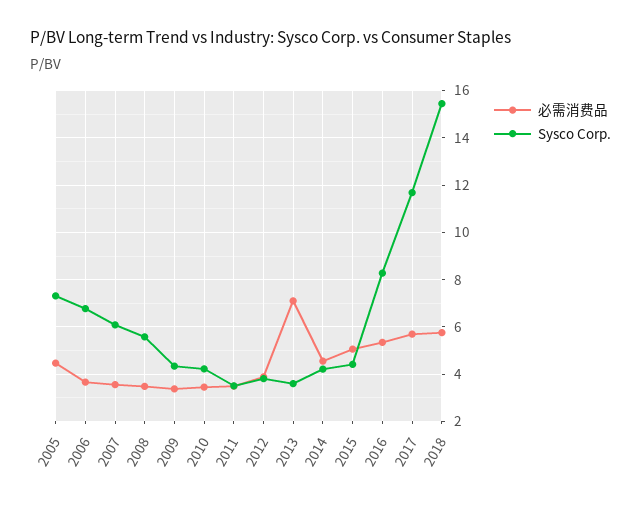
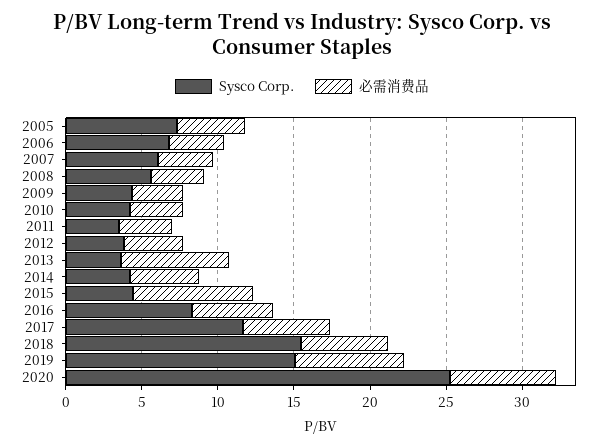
必需消费品, 2015: 5 -> 8
Sysco Corp., 2019: none -> 15
必需消费品, 2019: none -> 7
Sysco Corp., 2020: none -> 25
必需消费品, 2020: none -> 7

